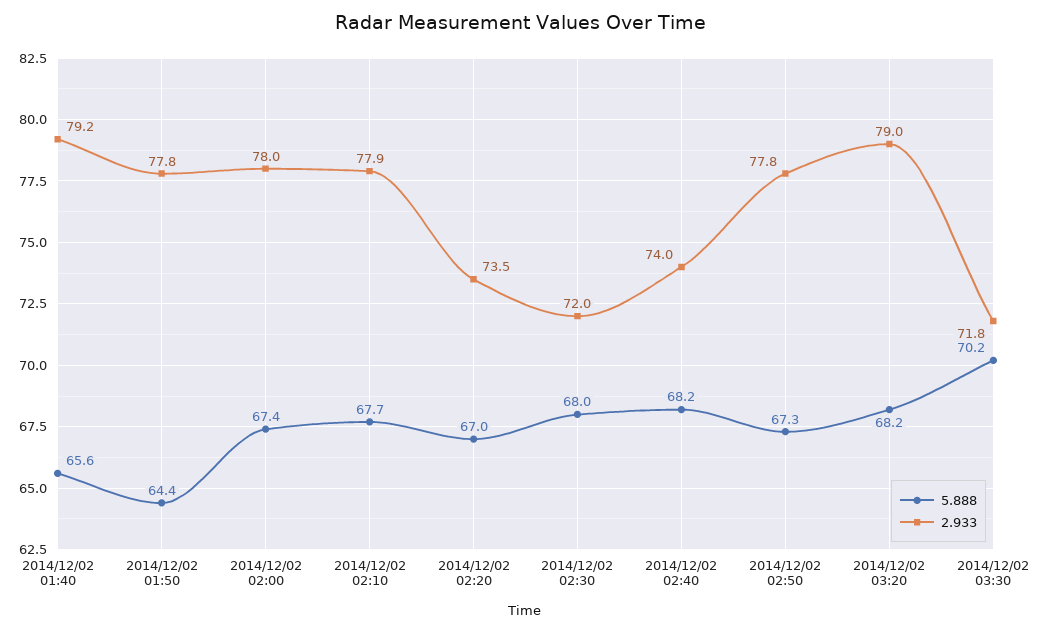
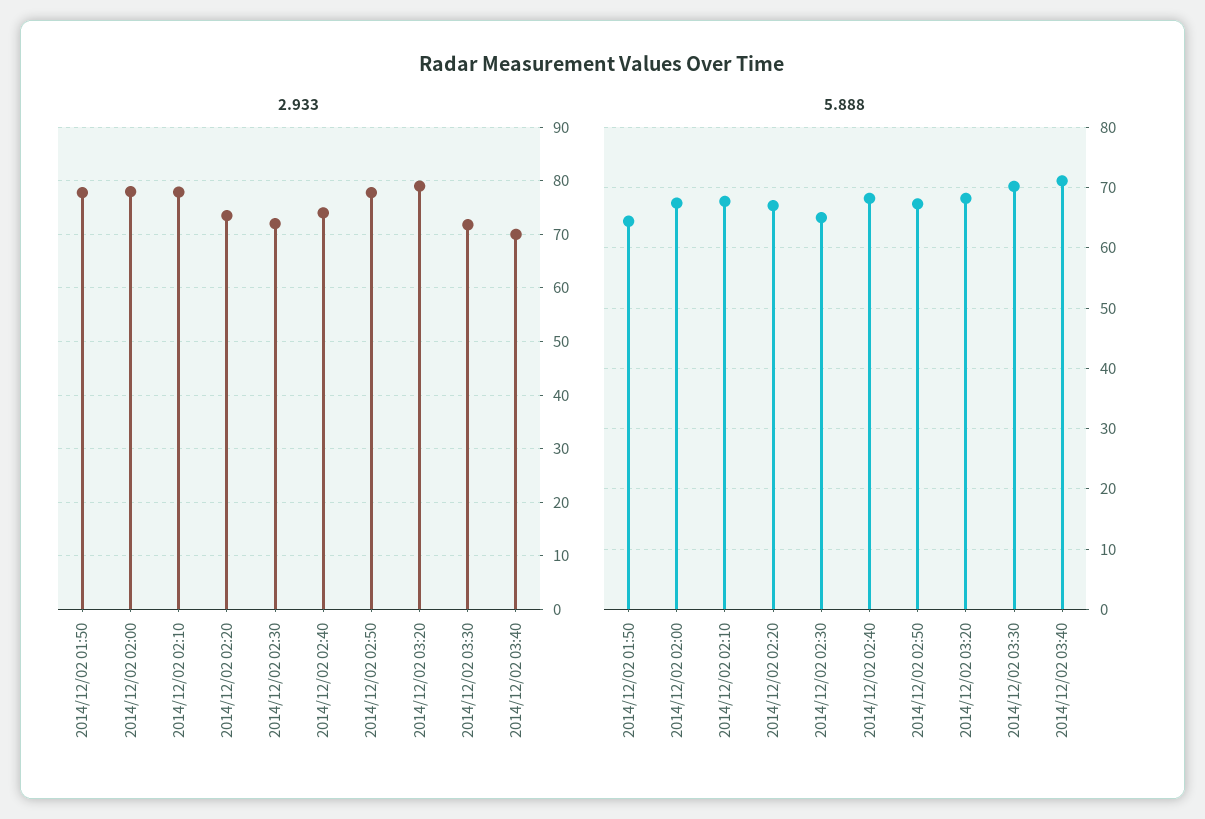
5.888, 2014/12/02 01:40: 65.6 -> none
2.933, 2014/12/02 01:40: 79.2 -> none
5.888, 2014/12/02 02:30: 68 -> 65
2.933, 2014/12/02 03:40: none -> 70
5.888, 2014/12/02 03:40: none -> 71

